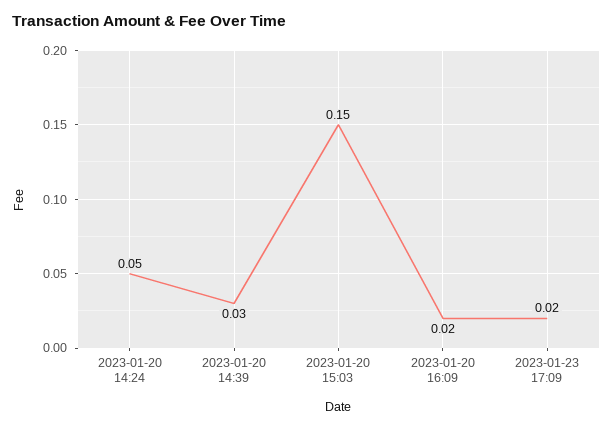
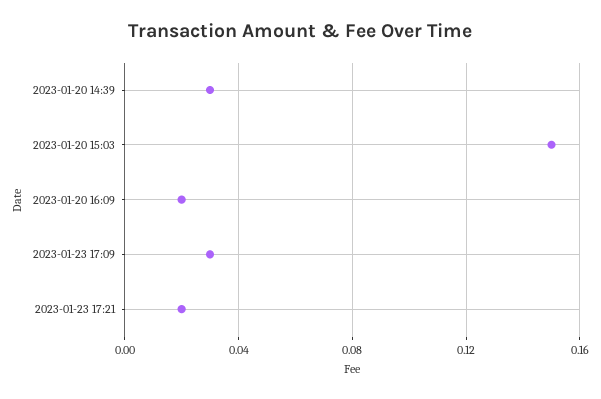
2023-01-20 14:24: 0.05 -> none
2023-01-23 17:09: 0.02 -> 0.03
2023-01-23 17:21: none -> 0.02

